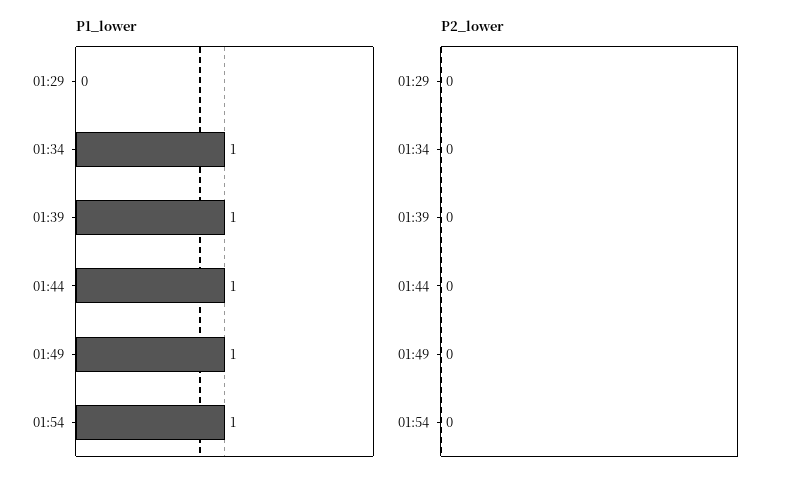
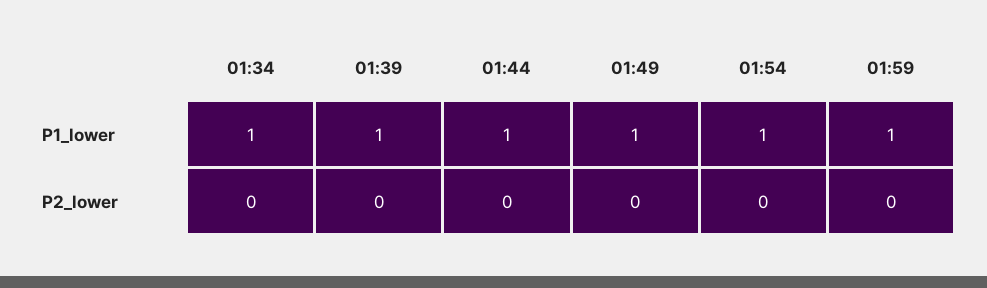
P1_lower, 01:29: 0 -> none
P2_lower, 01:29: 0 -> none
P1_lower, 01:59: none -> 1
P2_lower, 01:59: none -> 0

